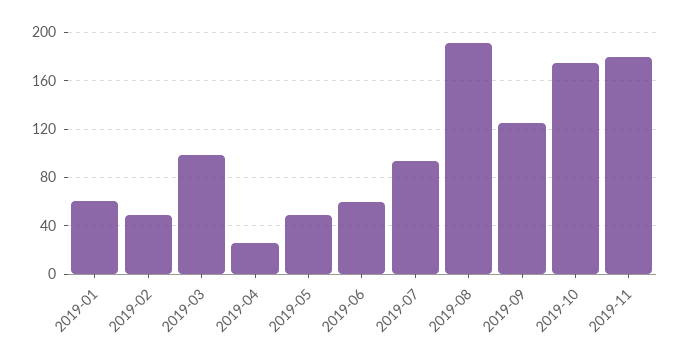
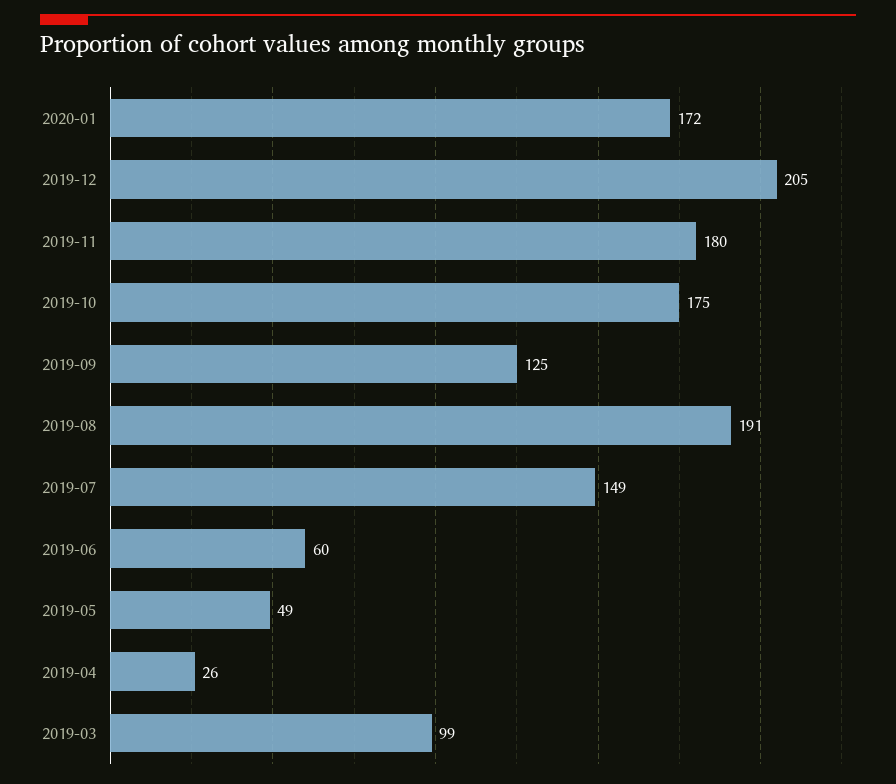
2019-01: 60 -> none
2019-02: 50 -> none
2019-07: 95 -> 149
2020-01: none -> 172
2019-12: none -> 205

